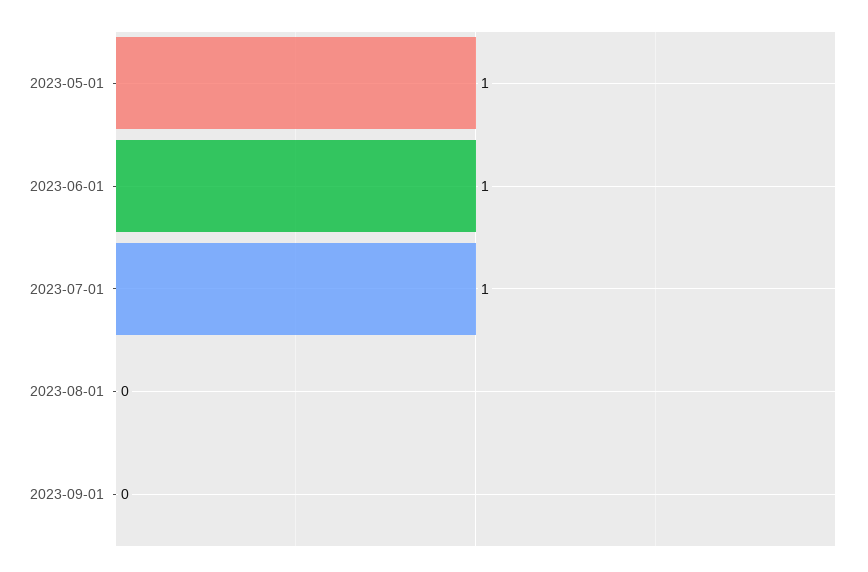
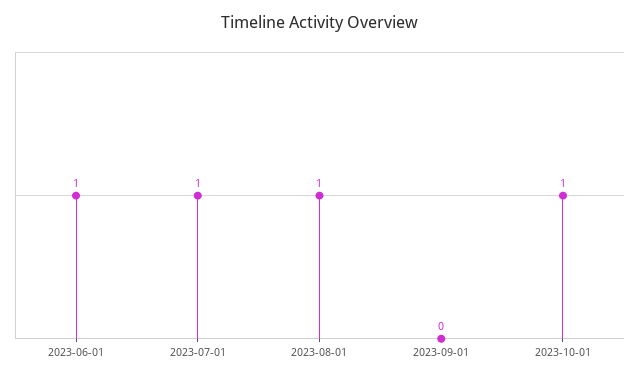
2023-05-01: 1 -> none
2023-08-01: 0 -> 1
2023-10-01: none -> 1

